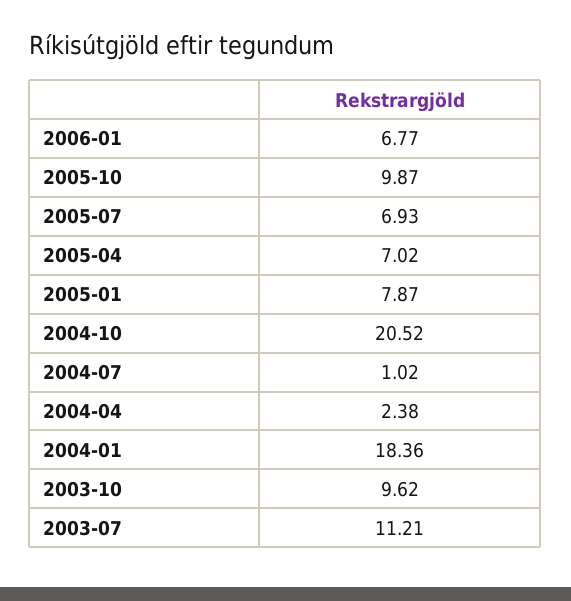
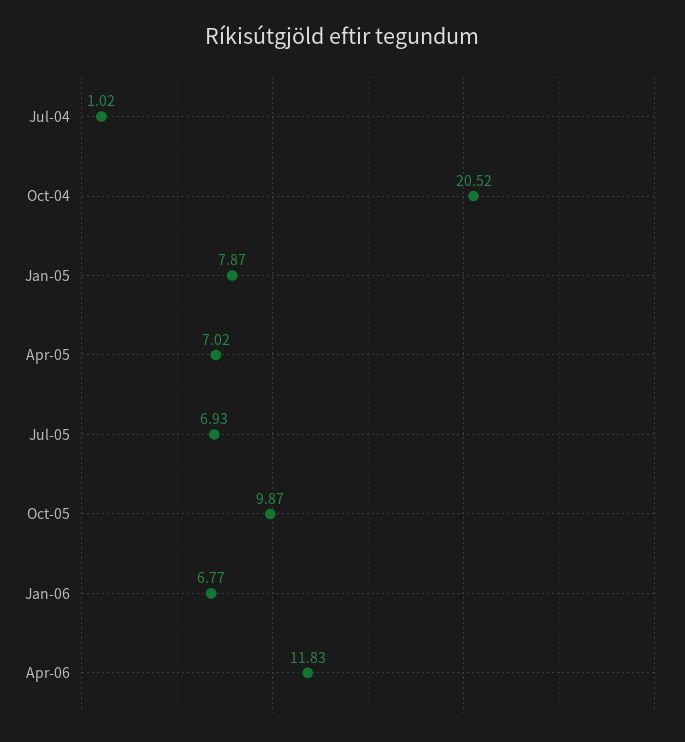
2004-04: 2.38 -> none
2004-01: 18.36 -> none
2003-10: 9.62 -> none
2003-07: 11.21 -> none
Apr-06: none -> 11.83

